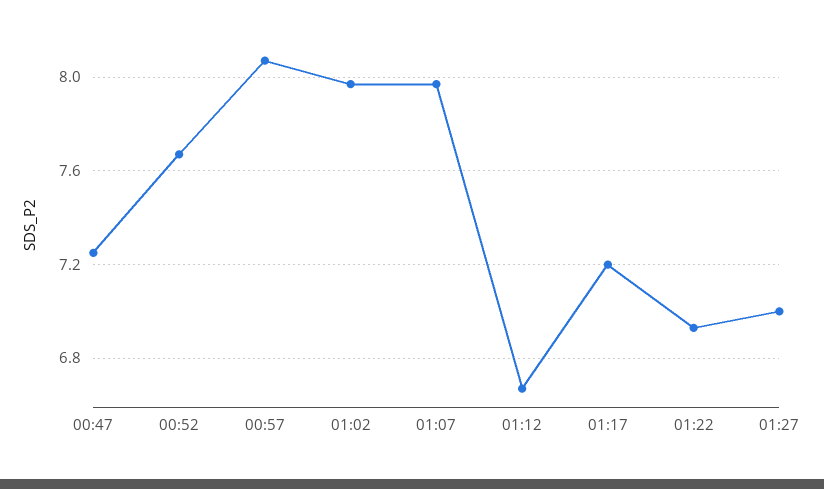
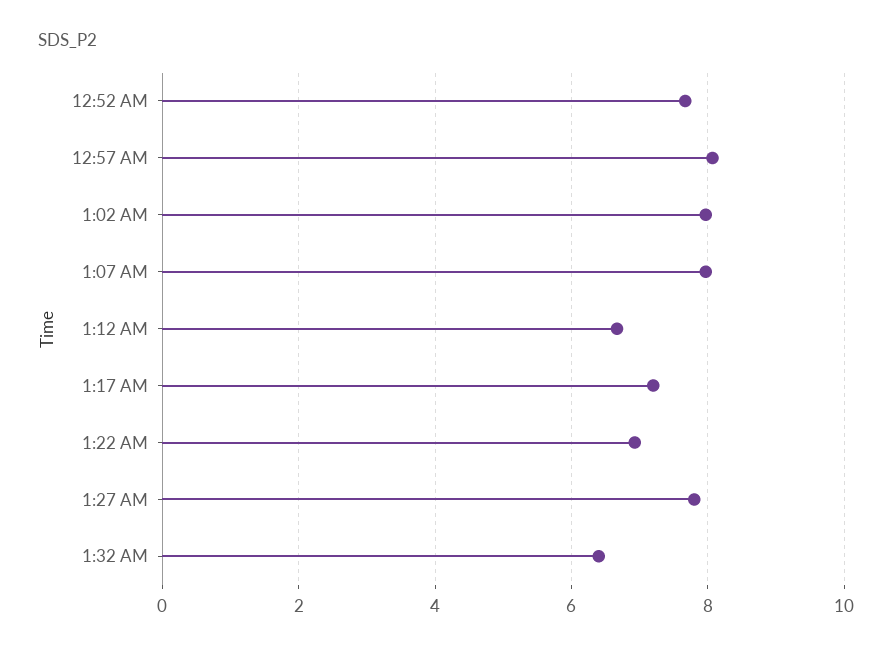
00:47: 7.25 -> none
01:27: 7 -> 7.8
1:32 AM: none -> 6.4

